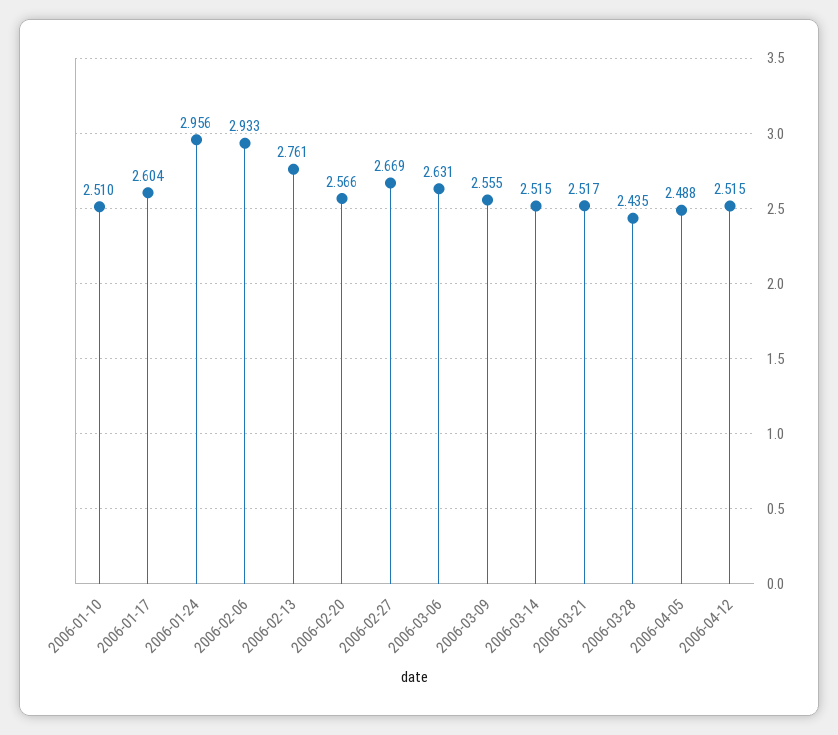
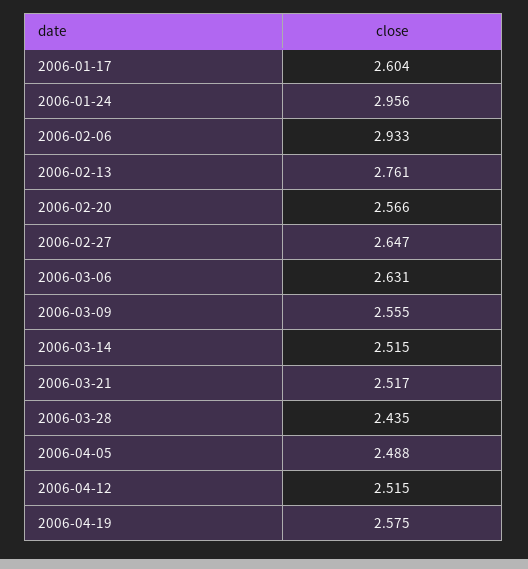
2006-01-10: 2.51 -> none
2006-02-27: 2.669 -> 2.647
2006-04-19: none -> 2.575

